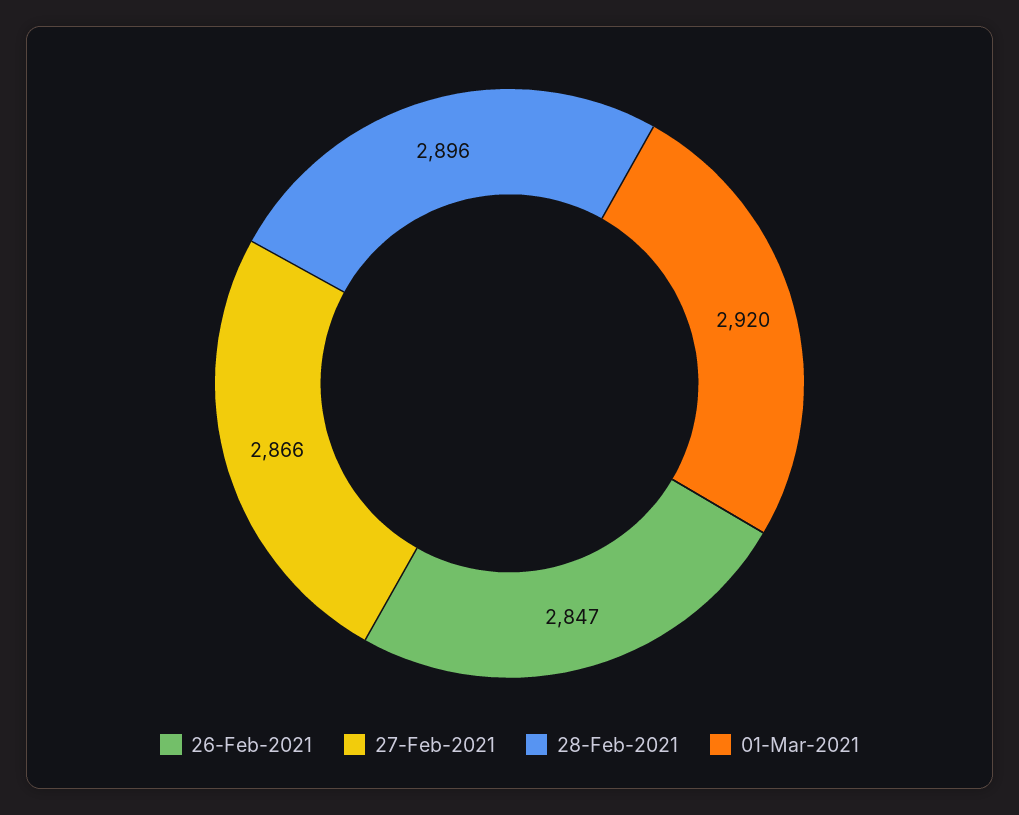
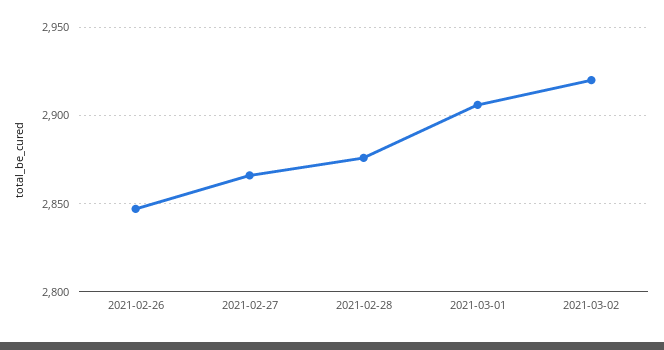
28-Feb-2021: 2896 -> 2875
01-Mar-2021: 2920 -> 2905
2021-03-02: none -> 2920

